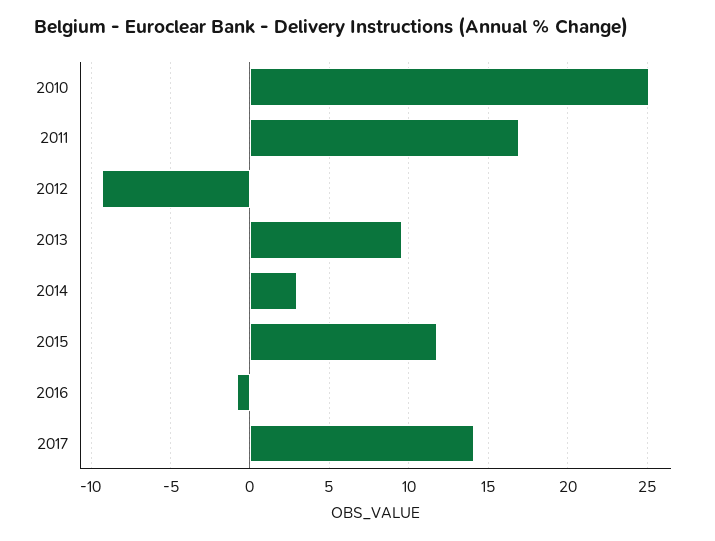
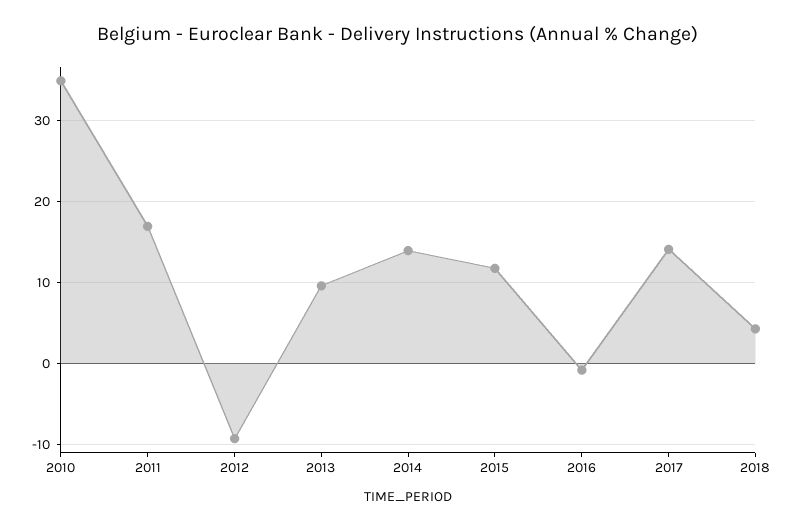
2010: 25 -> 35
2014: 3 -> 14
2018: none -> 4

